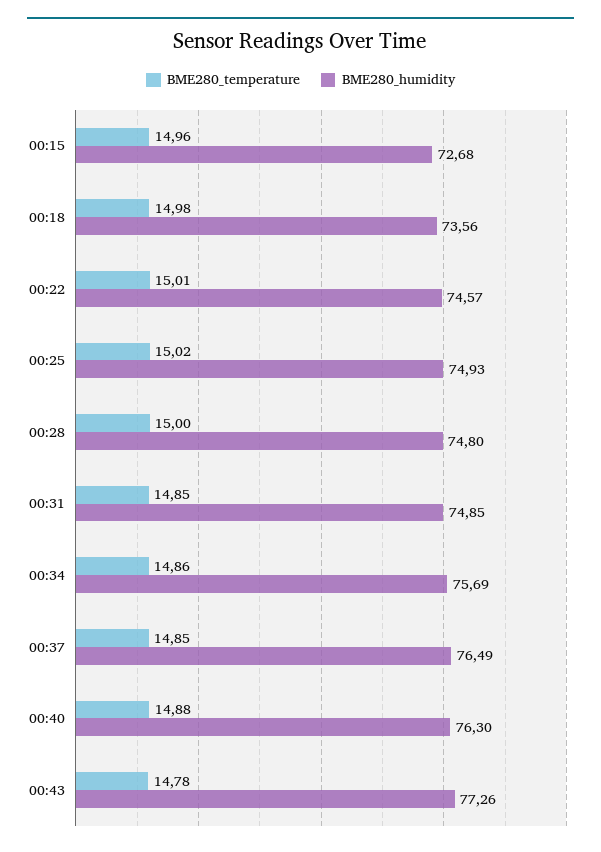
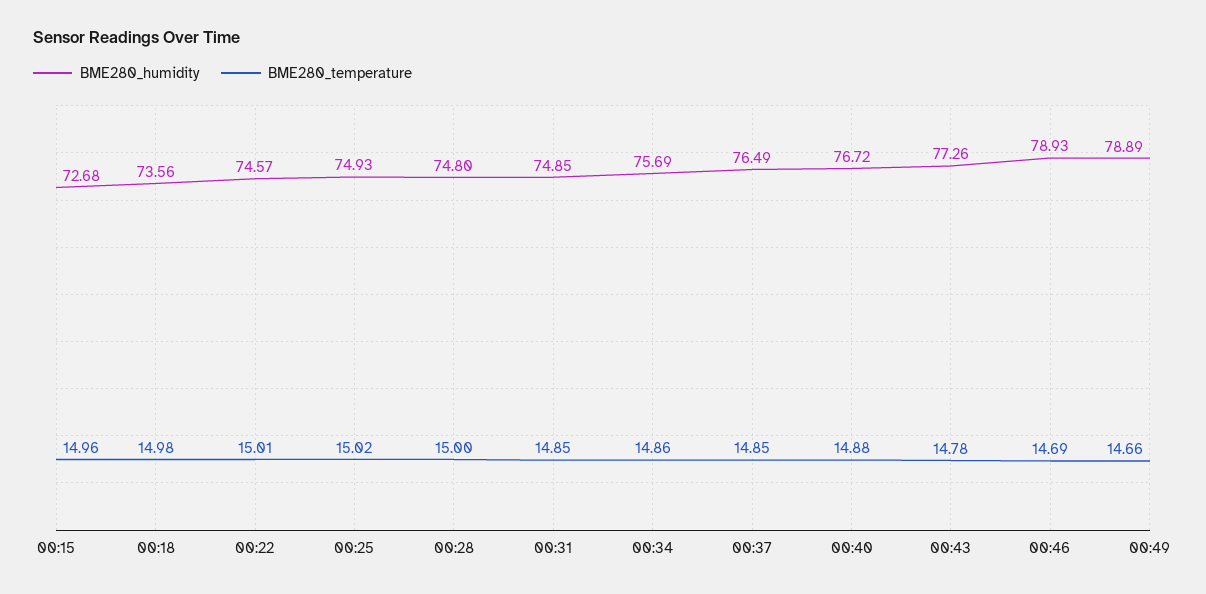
BME280_humidity, 00:40: 76.3 -> 76.72
BME280_humidity, 00:46: none -> 78.93
BME280_temperature, 00:46: none -> 14.69
BME280_humidity, 00:49: none -> 78.89
BME280_temperature, 00:49: none -> 14.66

